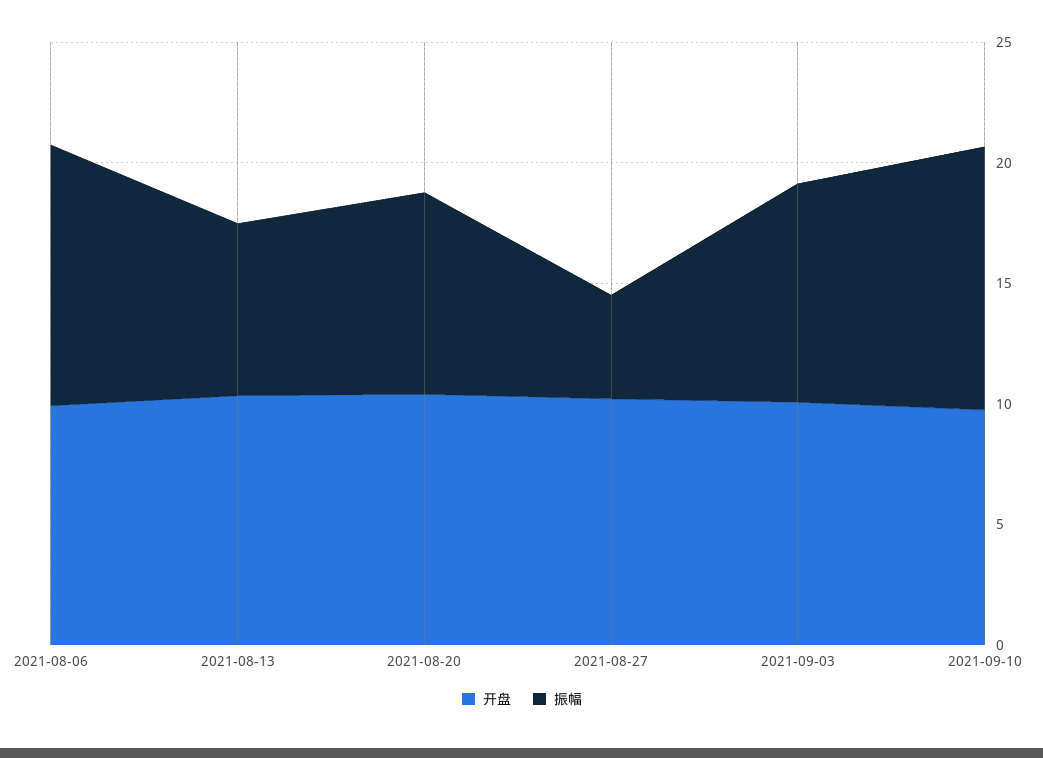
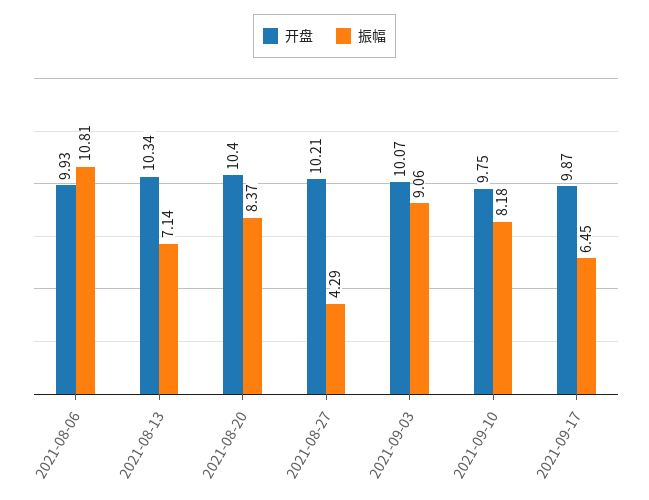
振幅, 2021-09-10: 11 -> 8.18
开盘, 2021-09-17: none -> 9.87
振幅, 2021-09-17: none -> 6.45

